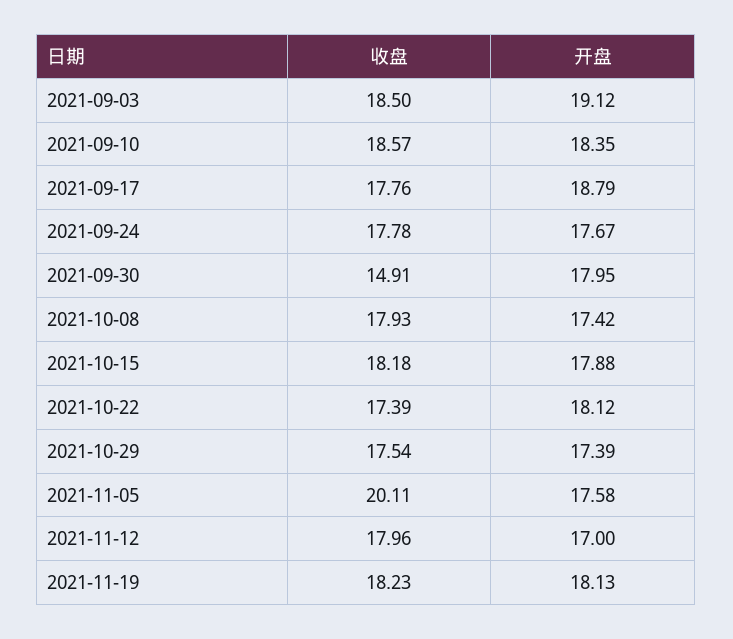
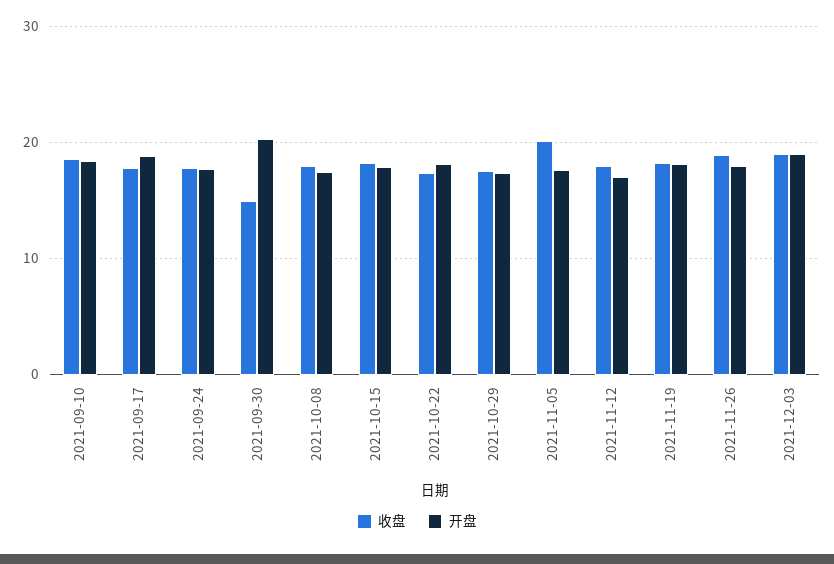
收盘, 2021-09-03: 18.5 -> none
开盘, 2021-09-03: 19.12 -> none
开盘, 2021-09-30: 17.95 -> 20
收盘, 2021-11-26: none -> 19
开盘, 2021-11-26: none -> 18
收盘, 2021-12-03: none -> 19
开盘, 2021-12-03: none -> 19

